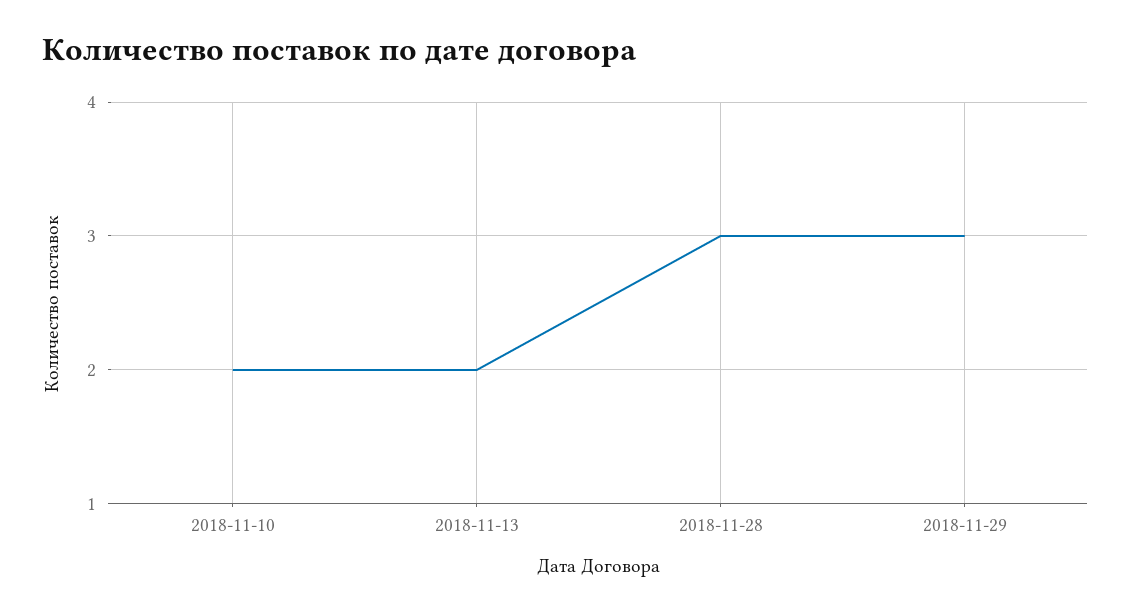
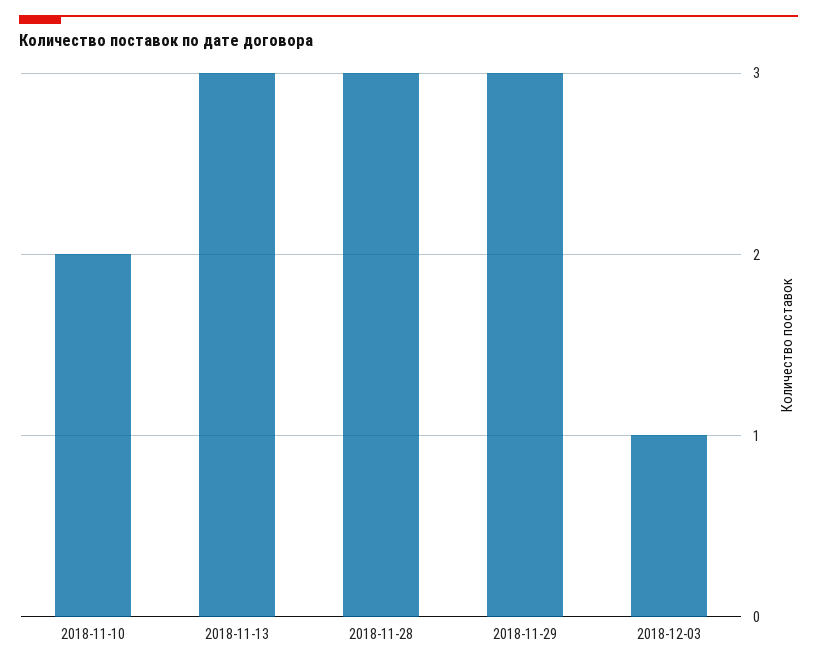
2018-11-13: 2 -> 3
2018-12-03: none -> 1

